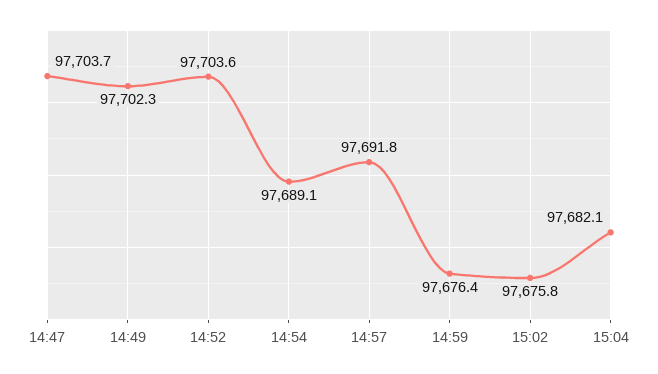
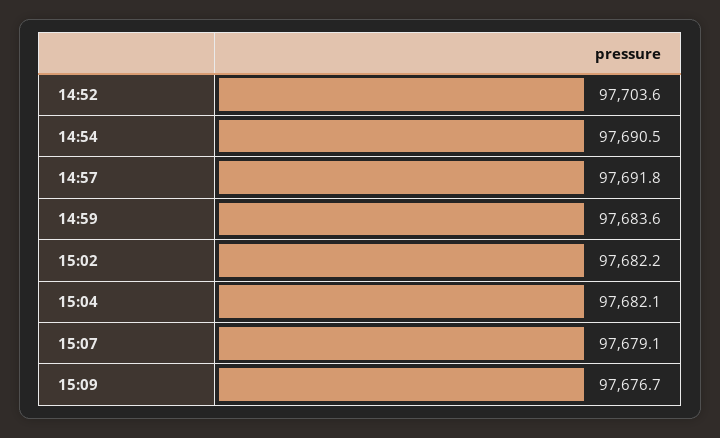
14:47: 97703.7 -> none
14:49: 97702.3 -> none
14:54: 97689.1 -> 97690.5
14:59: 97676.4 -> 97683.6
15:02: 97675.8 -> 97682.2
15:07: none -> 97679.1
15:09: none -> 97676.7

